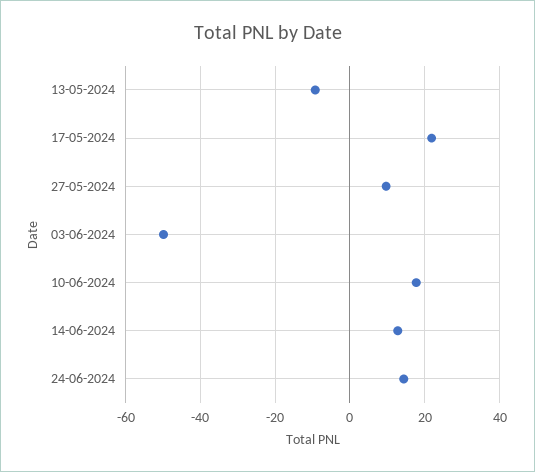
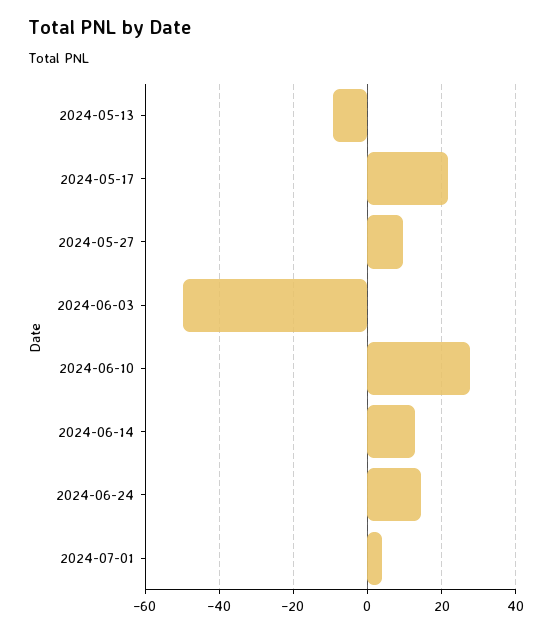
10-06-2024: 18 -> 28
2024-07-01: none -> 4

